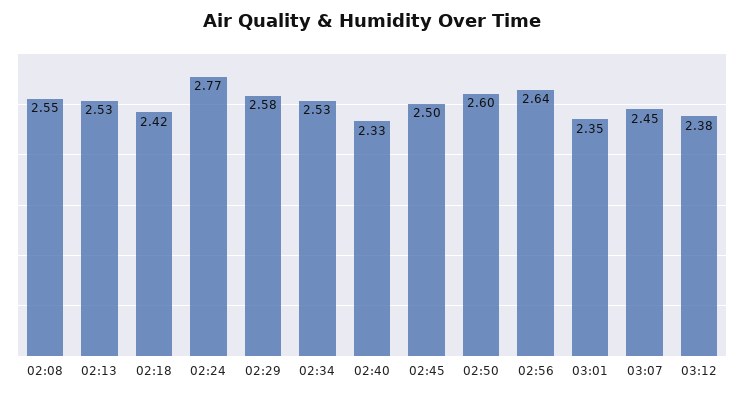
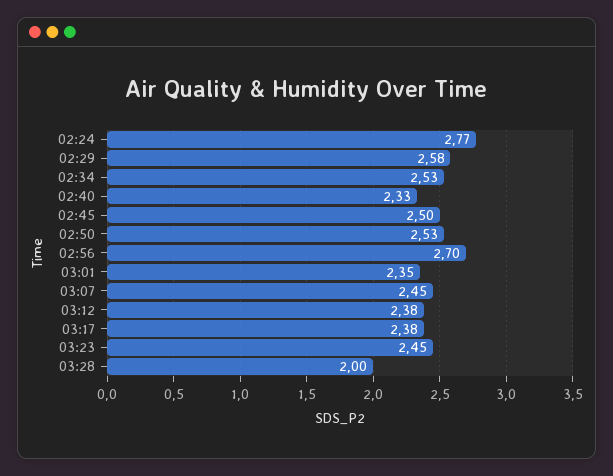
02:08: 2.55 -> none
02:13: 2.53 -> none
02:18: 2.42 -> none
02:50: 2.6 -> 2.53
02:56: 2.64 -> 2.7
03:17: none -> 2.38
03:23: none -> 2.45
03:28: none -> 2

